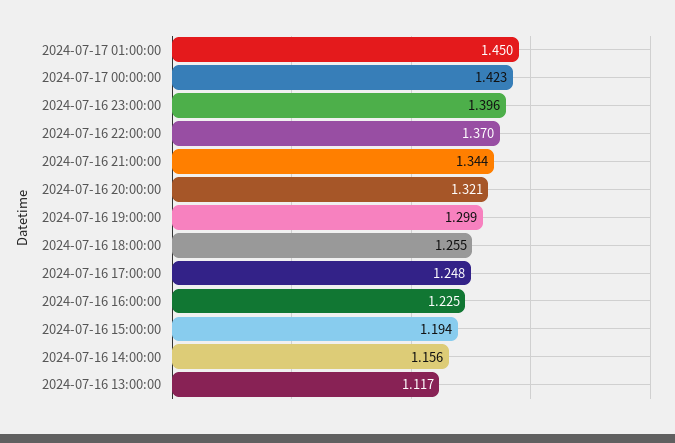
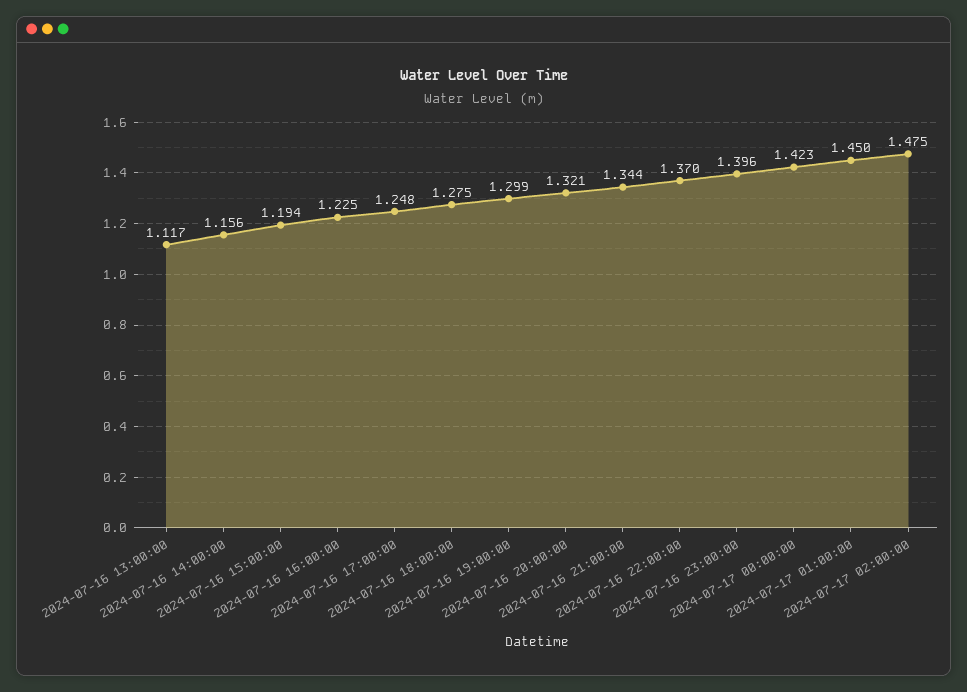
2024-07-16 18:00:00: 1.255 -> 1.275
2024-07-17 02:00:00: none -> 1.475

